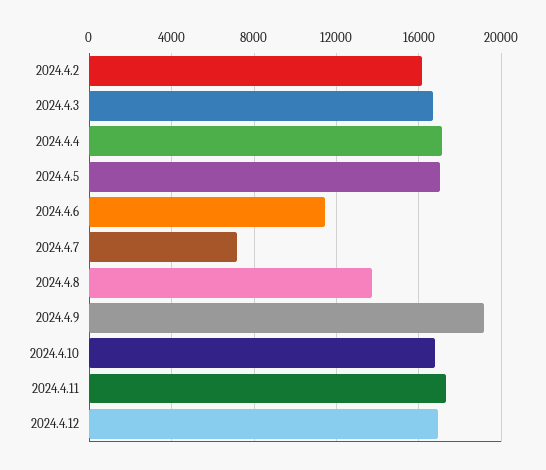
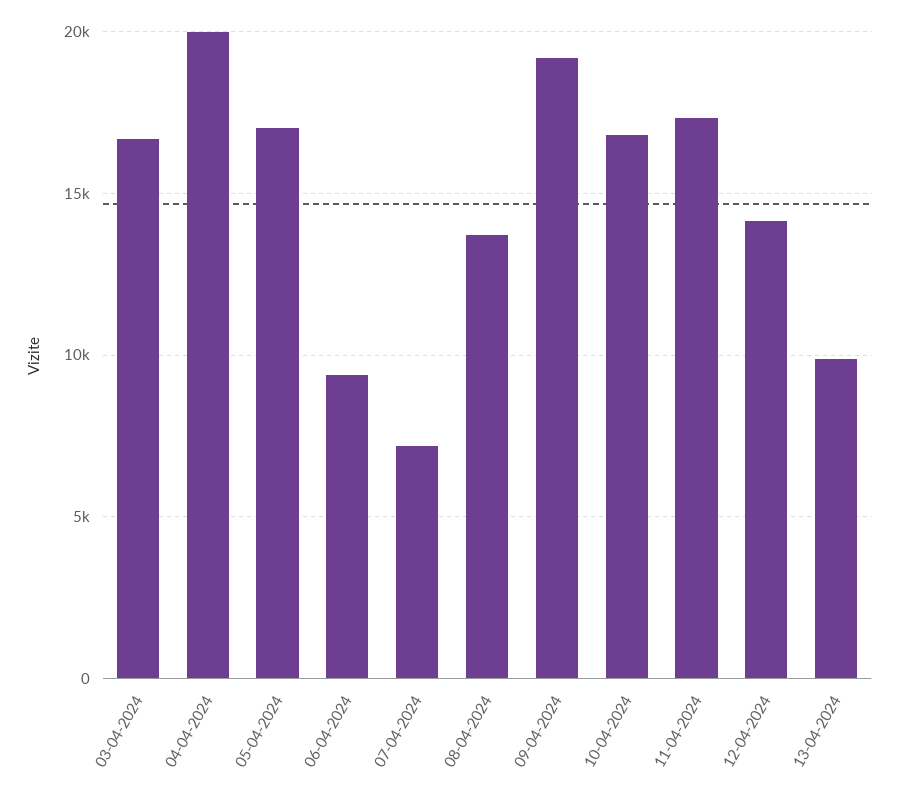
2024.4.2: 16000 -> none
2024.4.4: 17000 -> 20000
2024.4.6: 11500 -> 9500
2024.4.12: 17000 -> 14000
13-04-2024: none -> 10000

